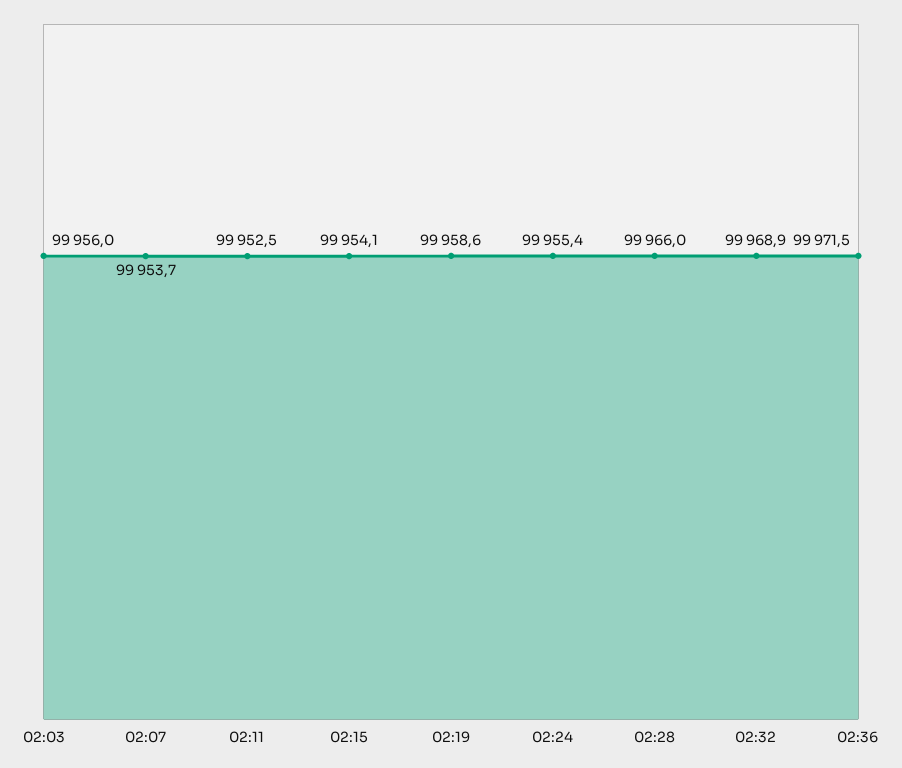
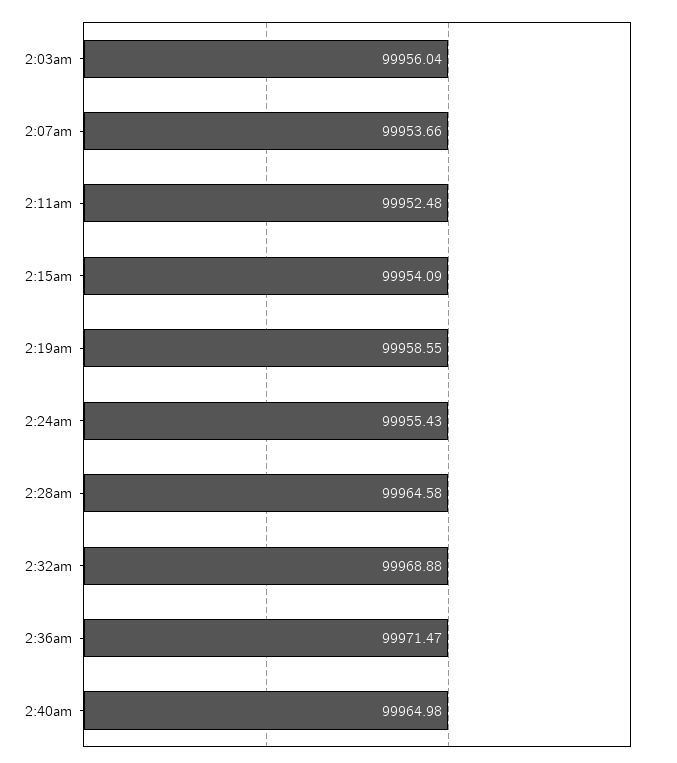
02:28: 99966 -> 99964.58
2:40am: none -> 99964.98

